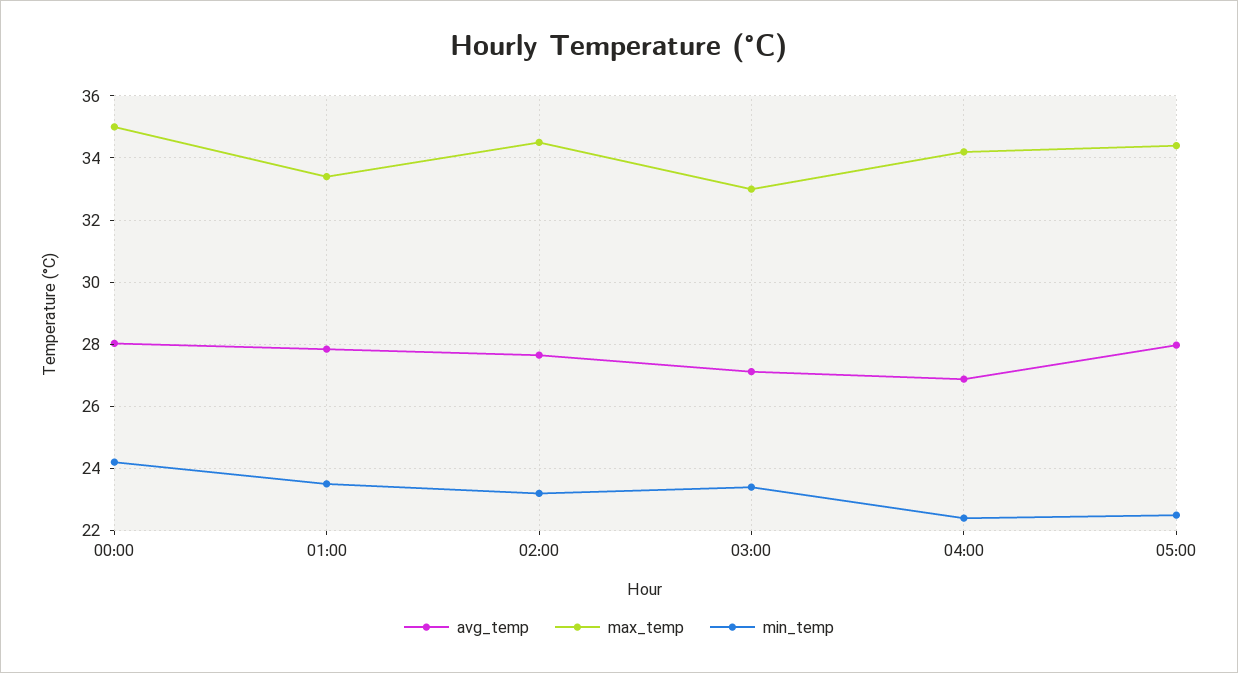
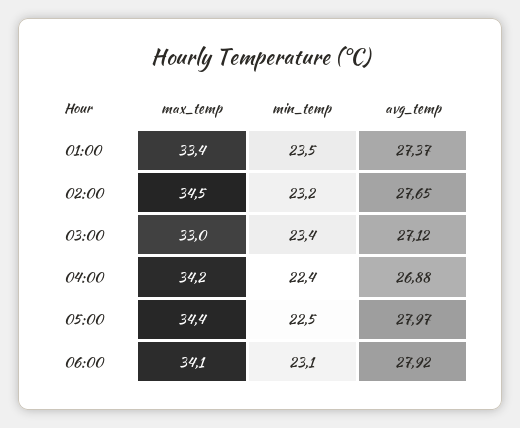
avg_temp, 00:00: 28 -> none
max_temp, 00:00: 35 -> none
min_temp, 00:00: 24.2 -> none
avg_temp, 01:00: 27.8 -> 27.37
max_temp, 06:00: none -> 34.1
min_temp, 06:00: none -> 23.1
avg_temp, 06:00: none -> 27.92

